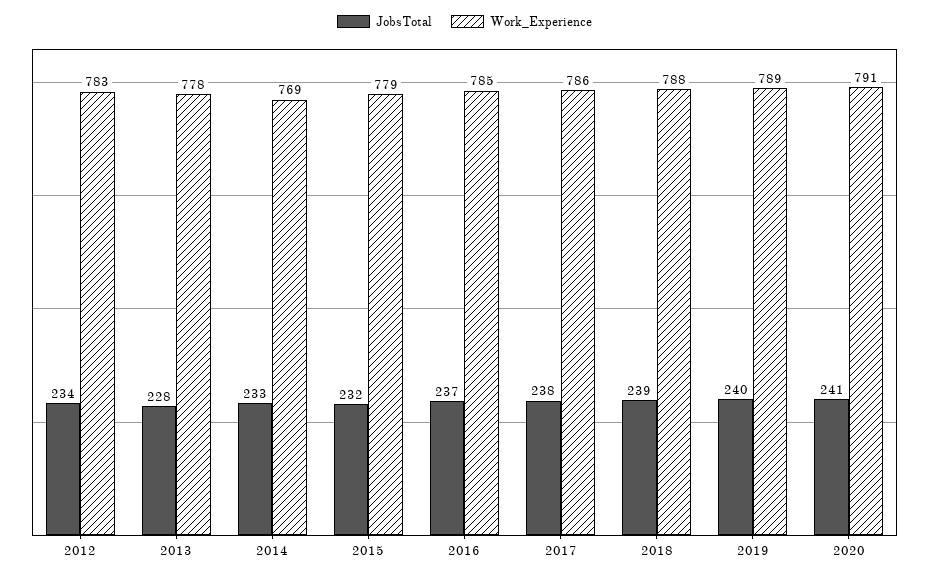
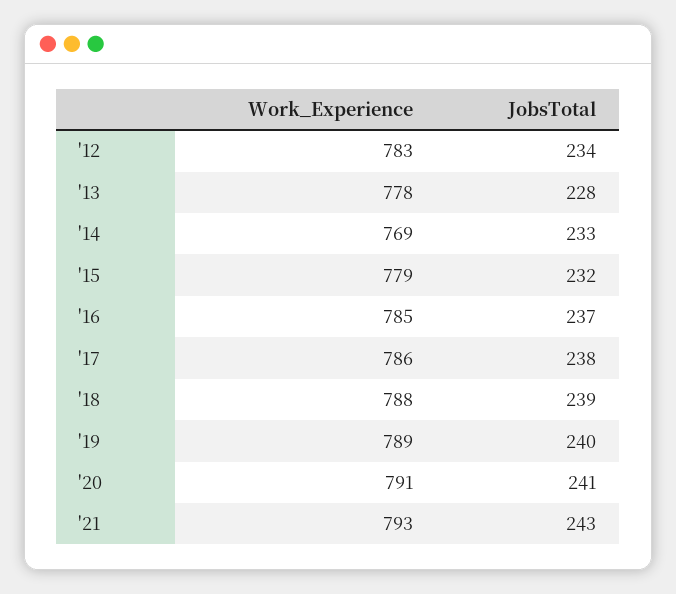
Work_Experience, '21: none -> 793
JobsTotal, '21: none -> 243

